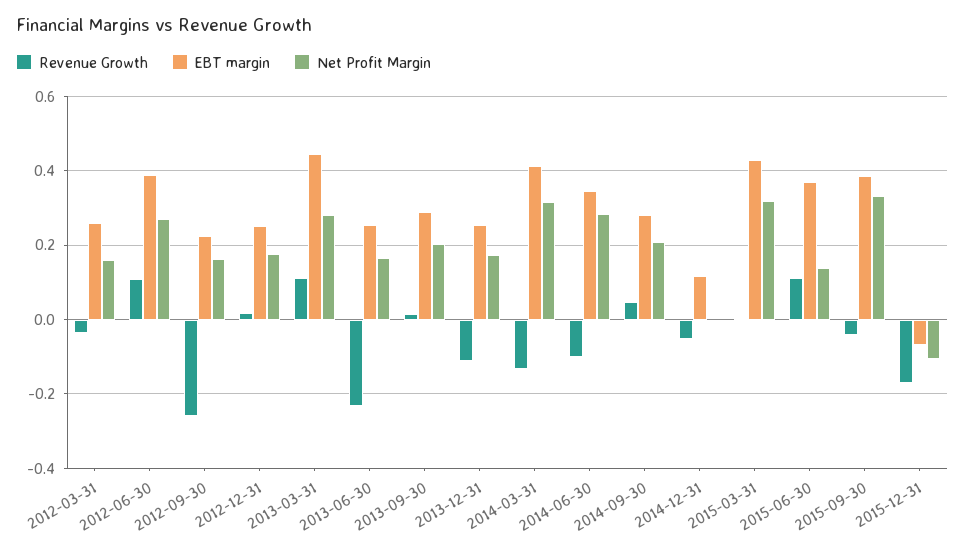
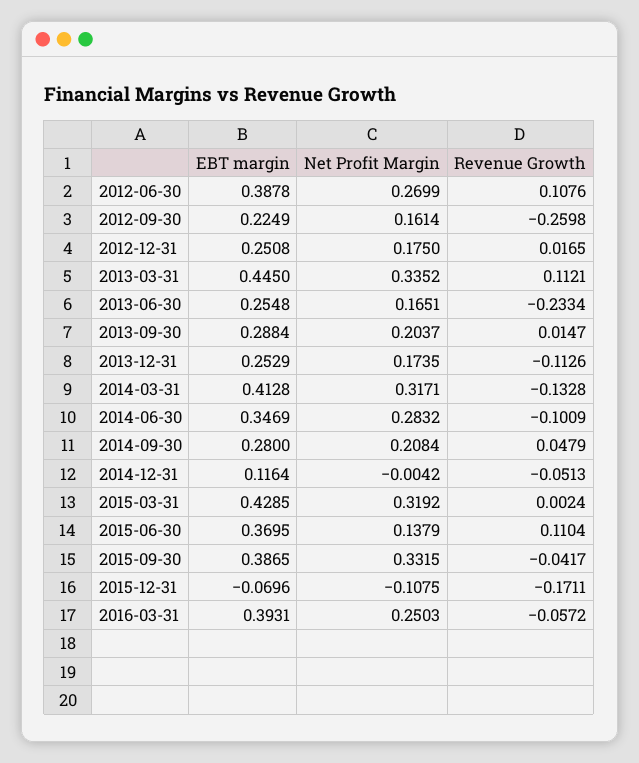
Revenue Growth, 2012-03-31: -0.04 -> none
EBT margin, 2012-03-31: 0.26 -> none
Net Profit Margin, 2012-03-31: 0.16 -> none
Net Profit Margin, 2013-03-31: 0.28 -> 0.3352
EBT margin, 2016-03-31: none -> 0.3931
Net Profit Margin, 2016-03-31: none -> 0.2503
Revenue Growth, 2016-03-31: none -> -0.0572

